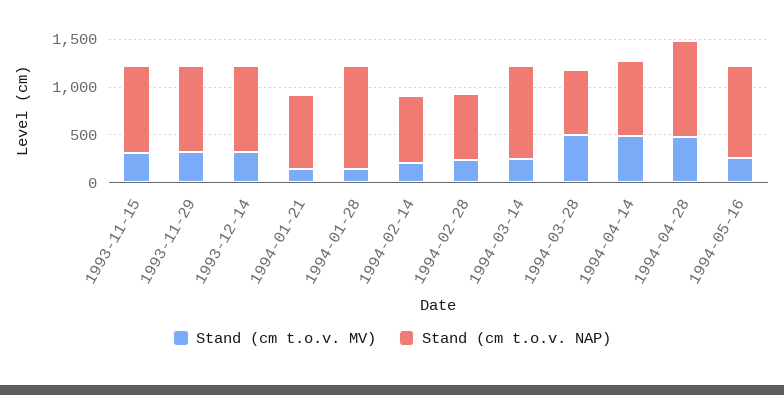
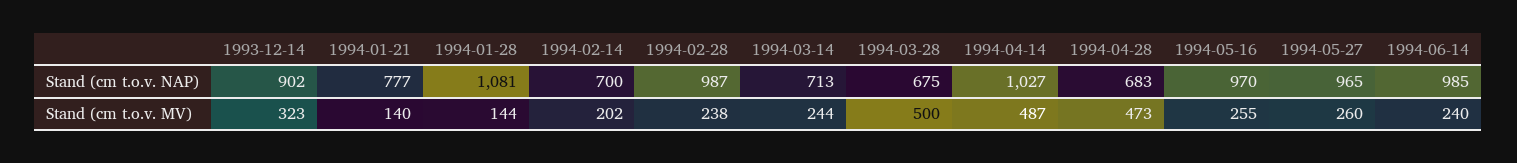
Stand (cm t.o.v. MV), 1993-11-15: 300 -> none
Stand (cm t.o.v. NAP), 1993-11-15: 900 -> none
Stand (cm t.o.v. MV), 1993-11-29: 300 -> none
Stand (cm t.o.v. NAP), 1993-11-29: 900 -> none
Stand (cm t.o.v. NAP), 1994-02-28: 700 -> 987
Stand (cm t.o.v. NAP), 1994-03-14: 1000 -> 713
Stand (cm t.o.v. NAP), 1994-04-14: 800 -> 1027
Stand (cm t.o.v. NAP), 1994-04-28: 1000 -> 683
Stand (cm t.o.v. NAP), 1994-05-27: none -> 965
Stand (cm t.o.v. NAP), 1994-06-14: none -> 985
Stand (cm t.o.v. MV), 1994-05-27: none -> 260
Stand (cm t.o.v. MV), 1994-06-14: none -> 240

